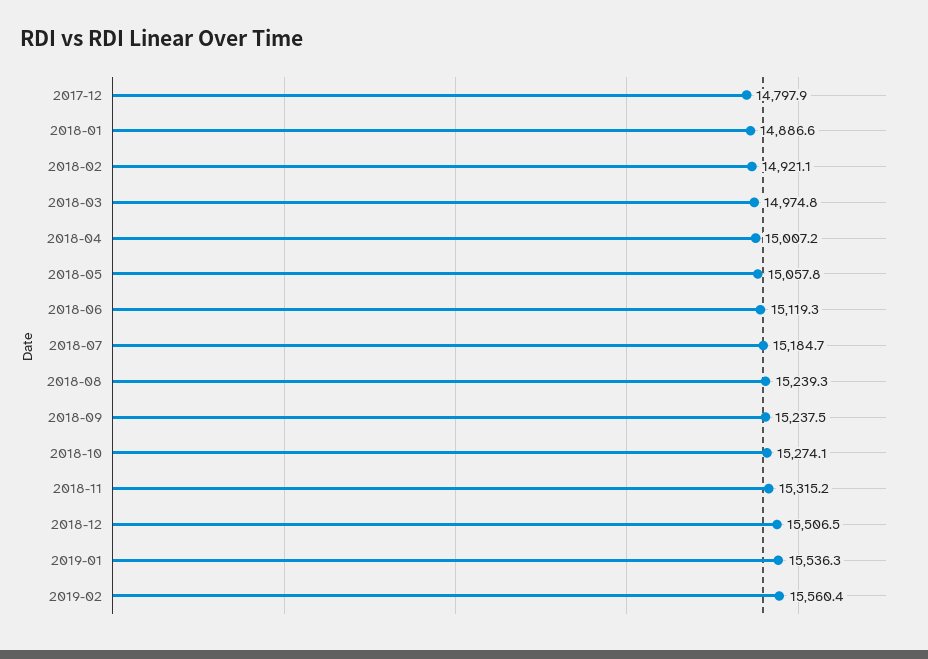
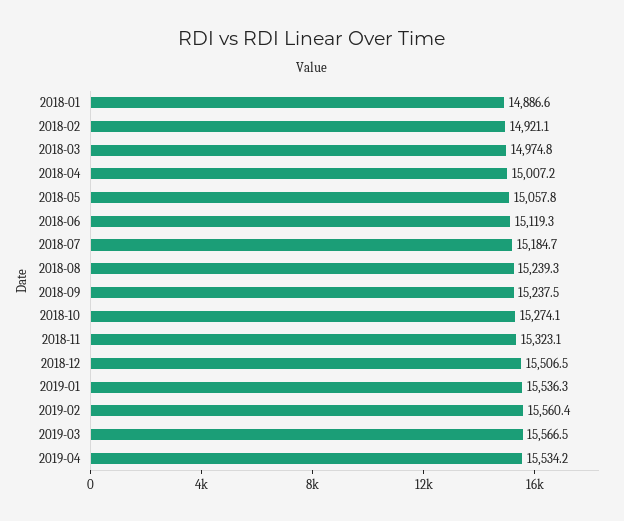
2017-12: 14797.9 -> none
2018-11: 15315.2 -> 15323.1
2019-03: none -> 15566.5
2019-04: none -> 15534.2

